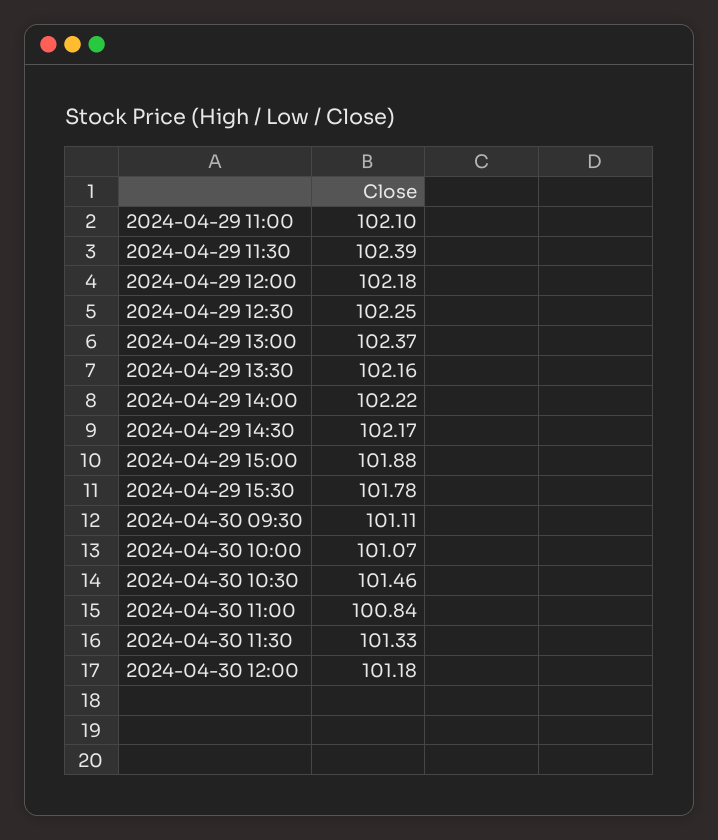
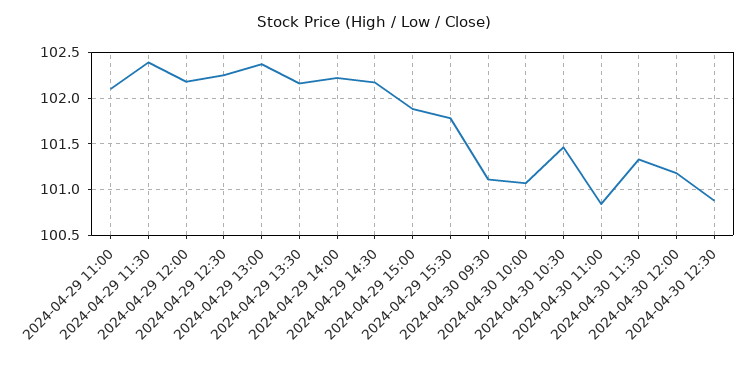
2024-04-30 12:30: none -> 100.9

